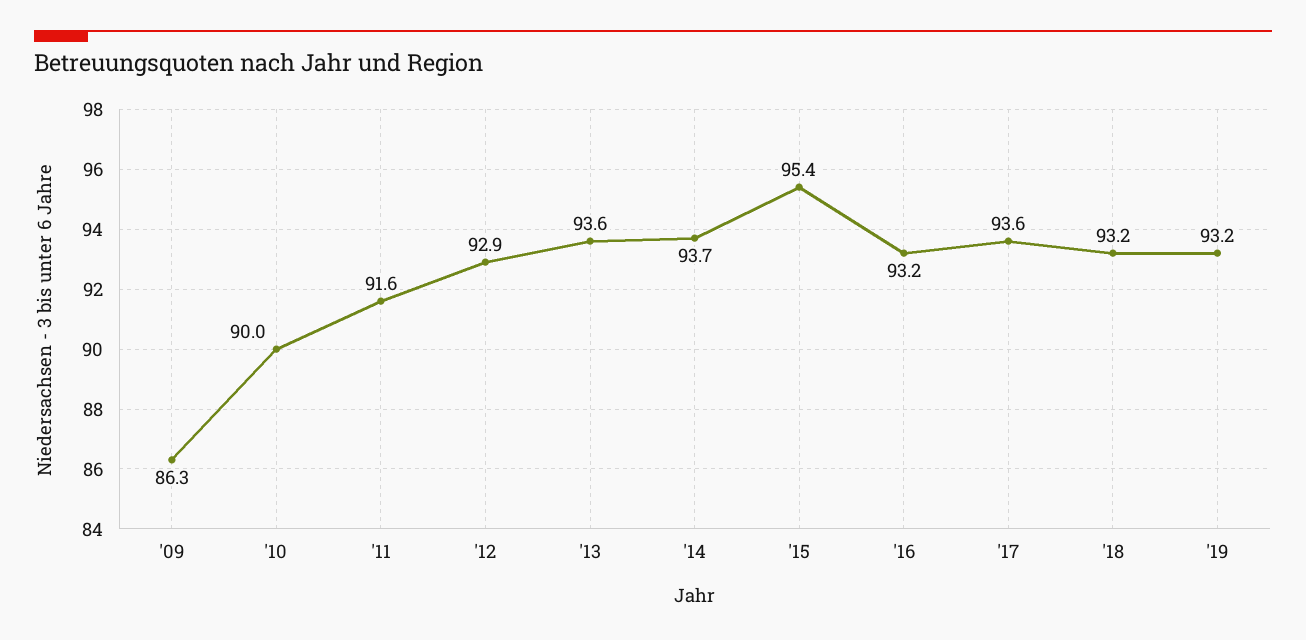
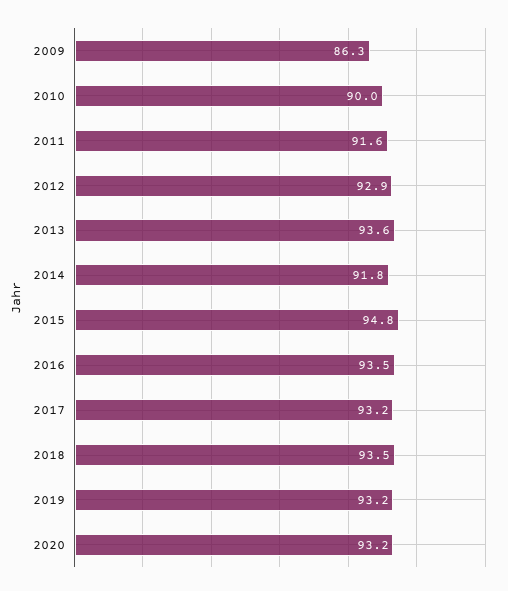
'14: 93.7 -> 91.8
'15: 95.4 -> 94.8
'16: 93.2 -> 93.5
'17: 93.6 -> 93.2
'18: 93.2 -> 93.5
2020: none -> 93.2

